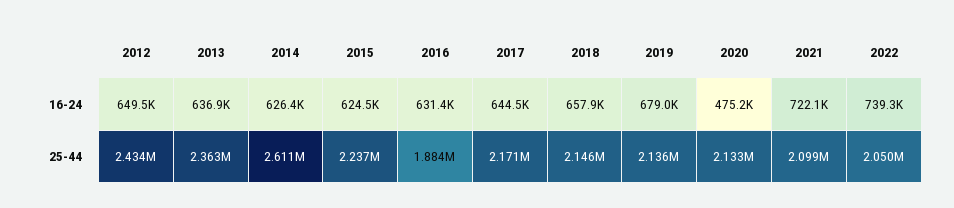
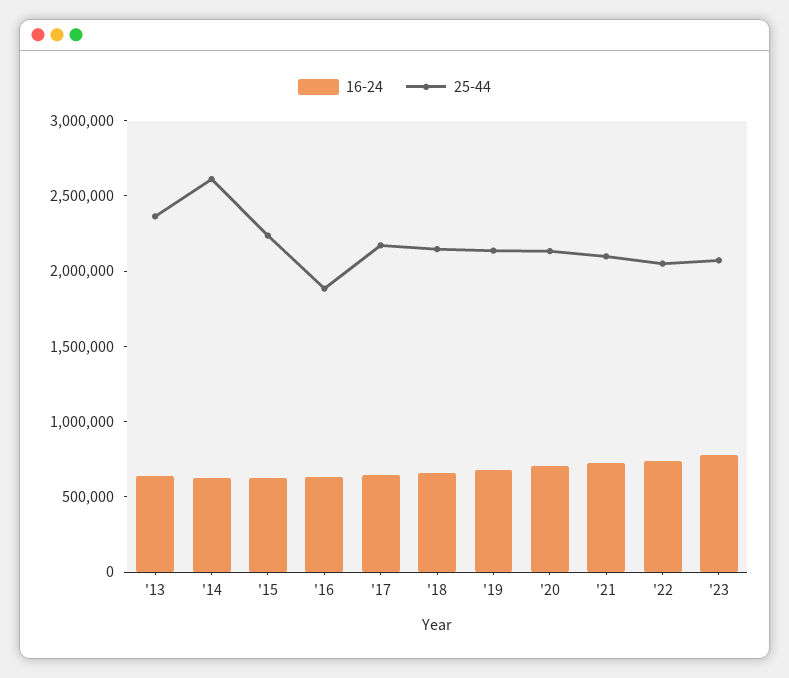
16-24, 2012: 649500 -> none
16-24, 2020: 475200 -> 700000
25-44, 2012: 2434000 -> none
16-24, '23: none -> 800000
25-44, '23: none -> 2100000

